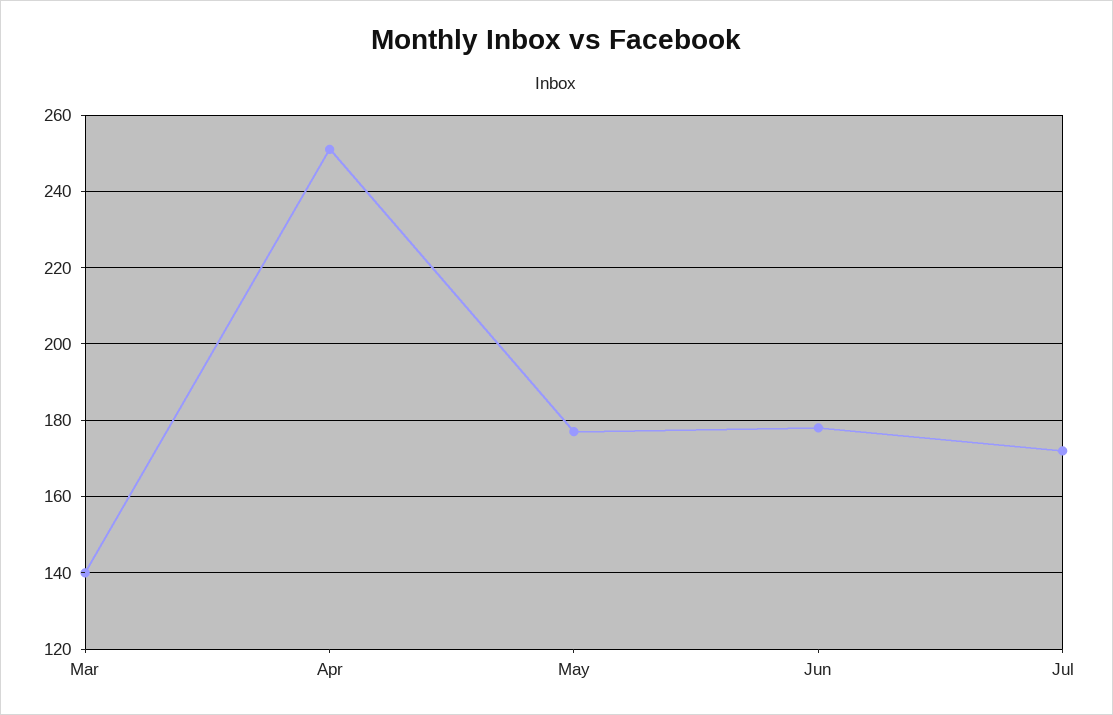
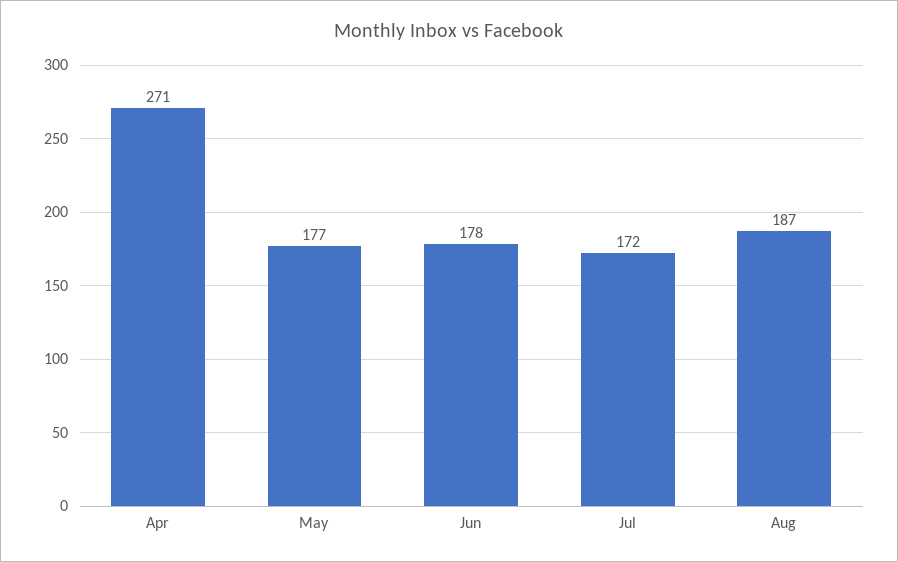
Mar: 140 -> none
Apr: 250 -> 271
Aug: none -> 187

